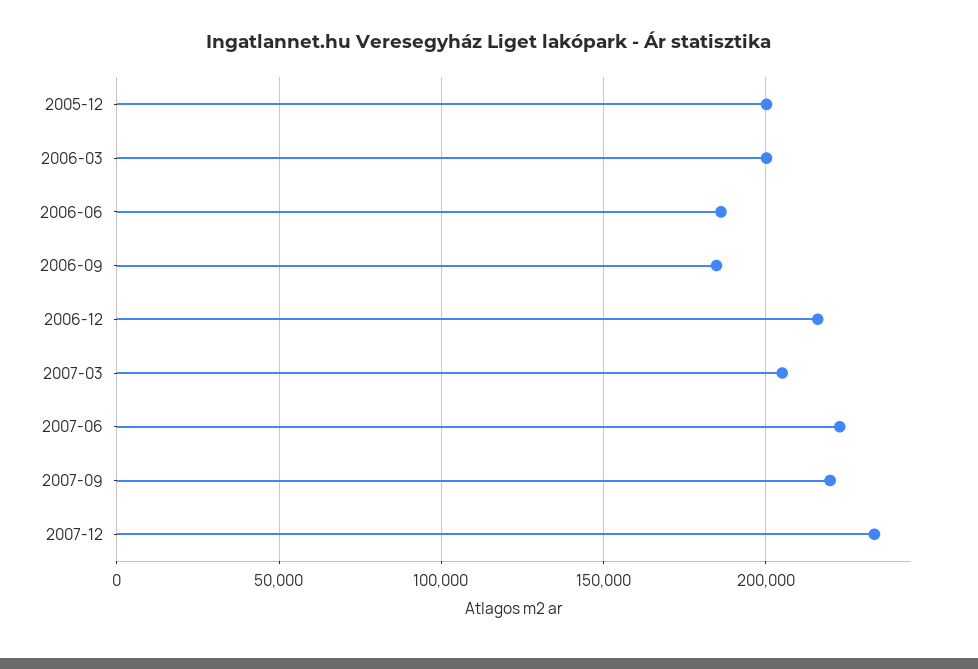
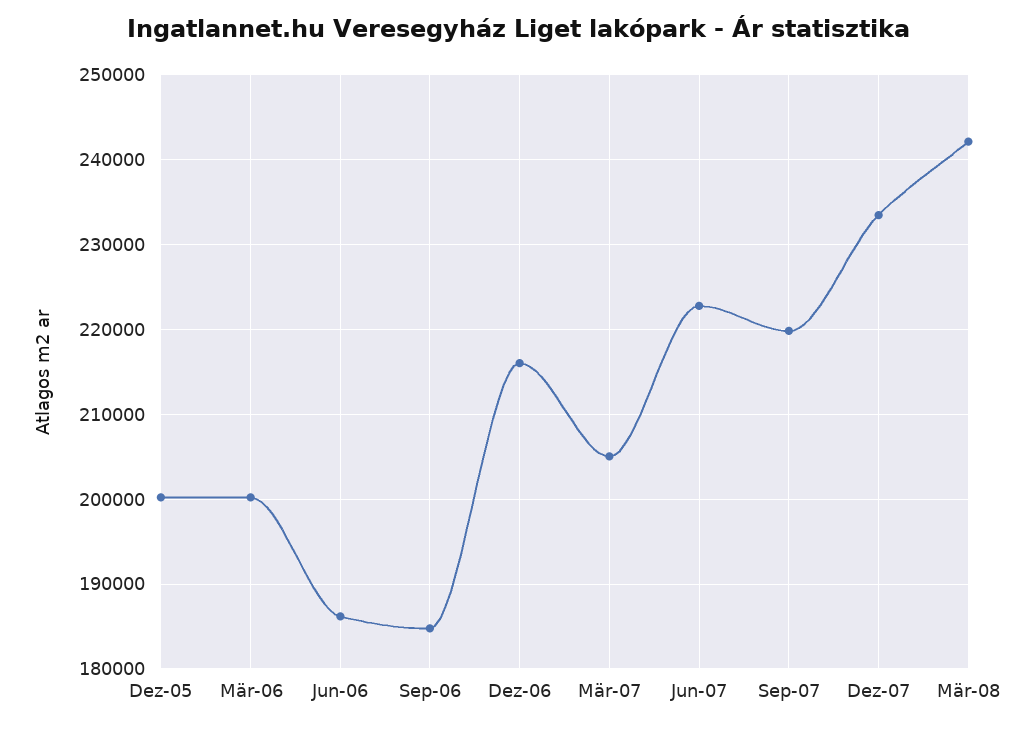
Mär-08: none -> 242000

